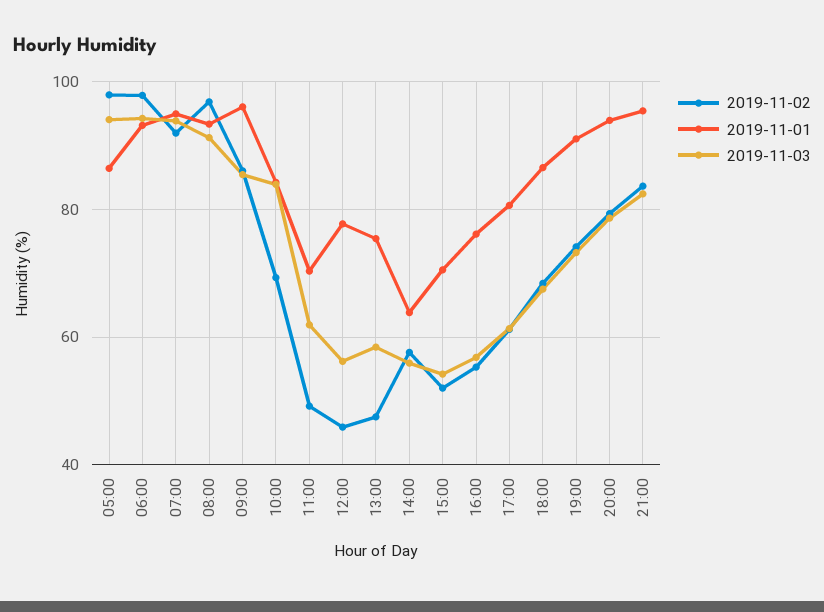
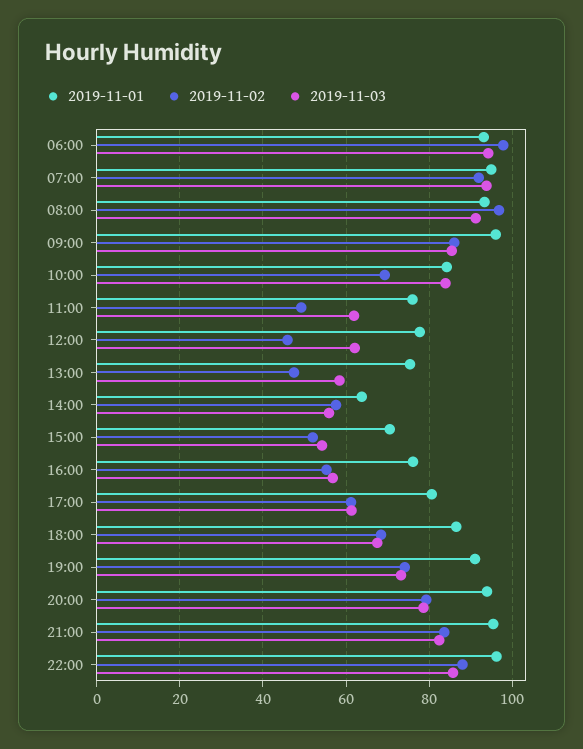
2019-11-02, 05:00: 98 -> none
2019-11-01, 05:00: 86 -> none
2019-11-03, 05:00: 94 -> none
2019-11-01, 11:00: 70 -> 76
2019-11-03, 12:00: 56 -> 62
2019-11-01, 22:00: none -> 96
2019-11-02, 22:00: none -> 88
2019-11-03, 22:00: none -> 86

